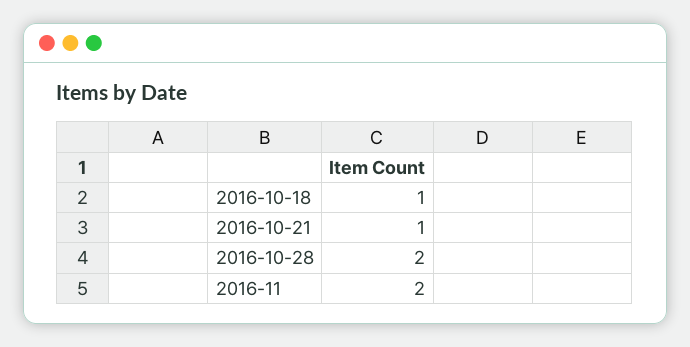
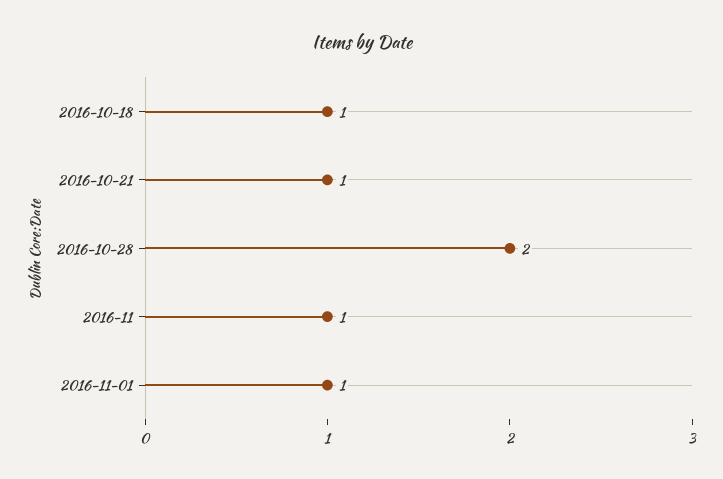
2016-11: 2 -> 1
2016-11-01: none -> 1

